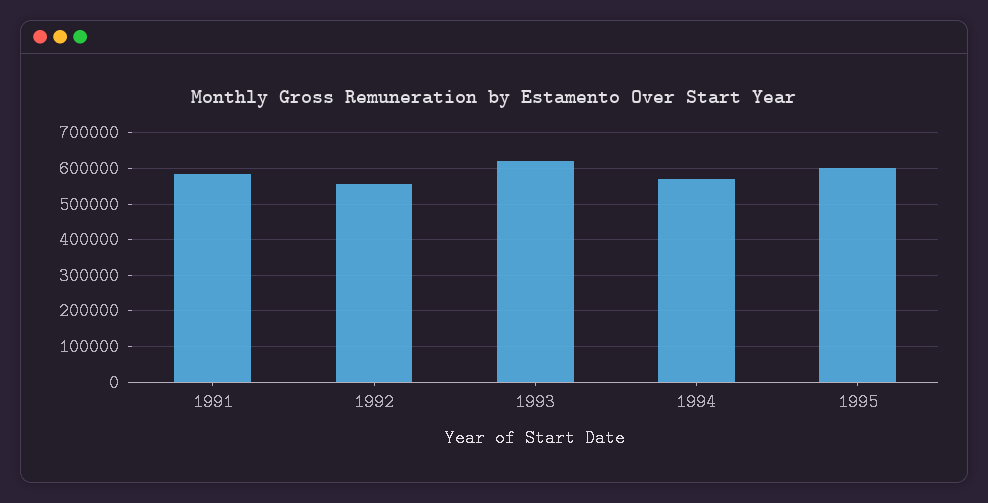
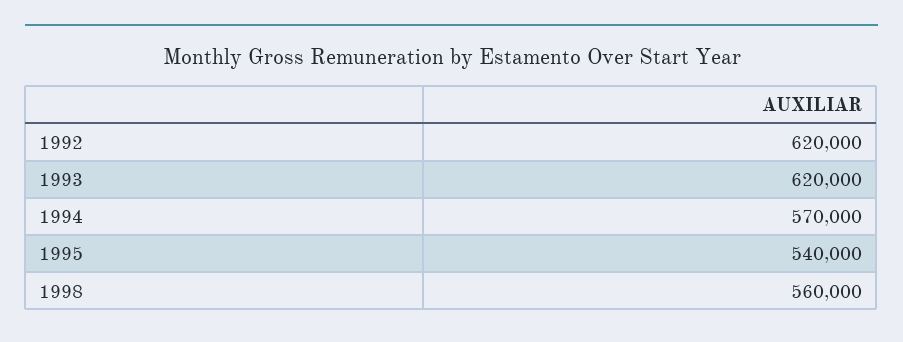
1991: 580000 -> none
1992: 560000 -> 620000
1995: 600000 -> 540000
1998: none -> 560000

